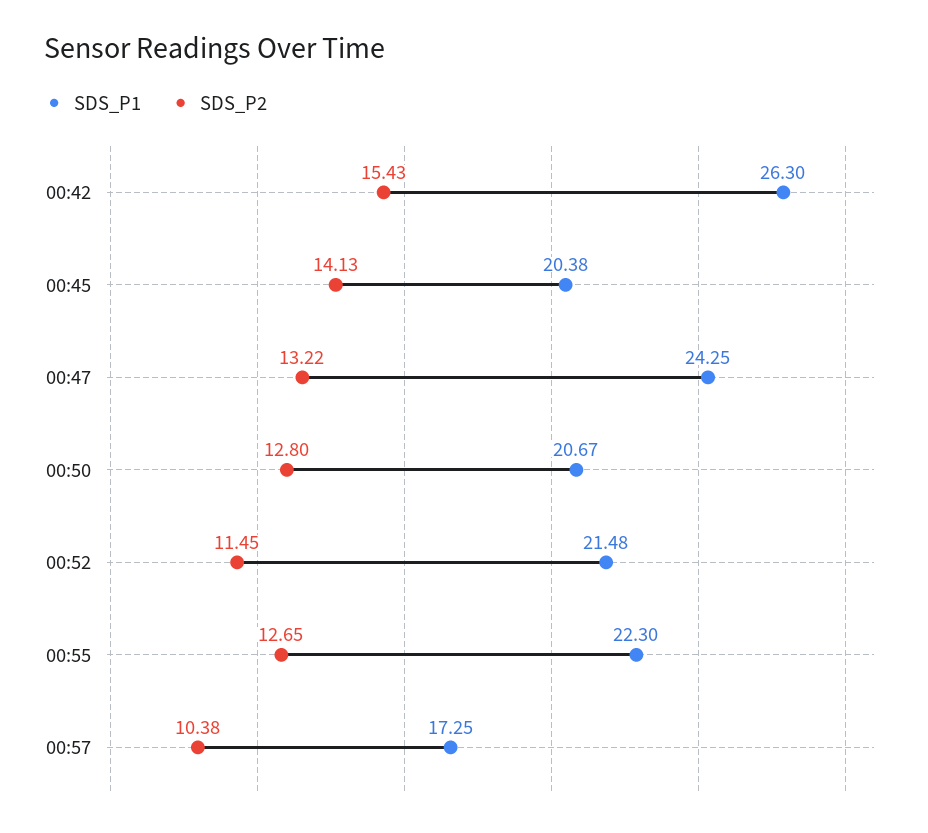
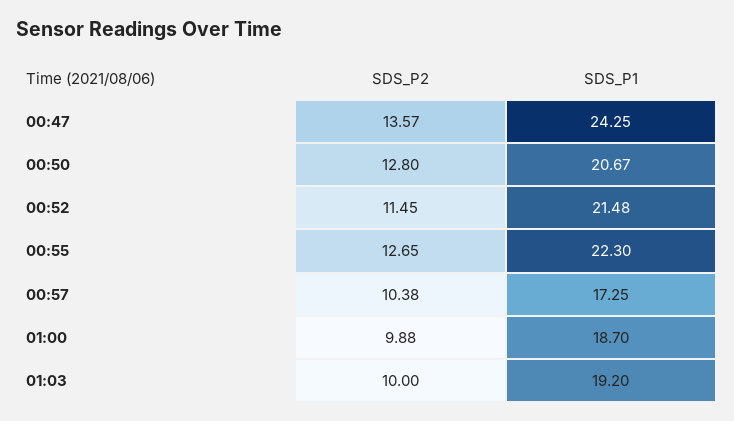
SDS_P1, 00:42: 26.3 -> none
SDS_P2, 00:42: 15.43 -> none
SDS_P1, 00:45: 20.38 -> none
SDS_P2, 00:45: 14.13 -> none
SDS_P2, 00:47: 13.22 -> 13.57
SDS_P2, 01:00: none -> 9.88
SDS_P1, 01:00: none -> 18.7
SDS_P2, 01:03: none -> 10
SDS_P1, 01:03: none -> 19.2

